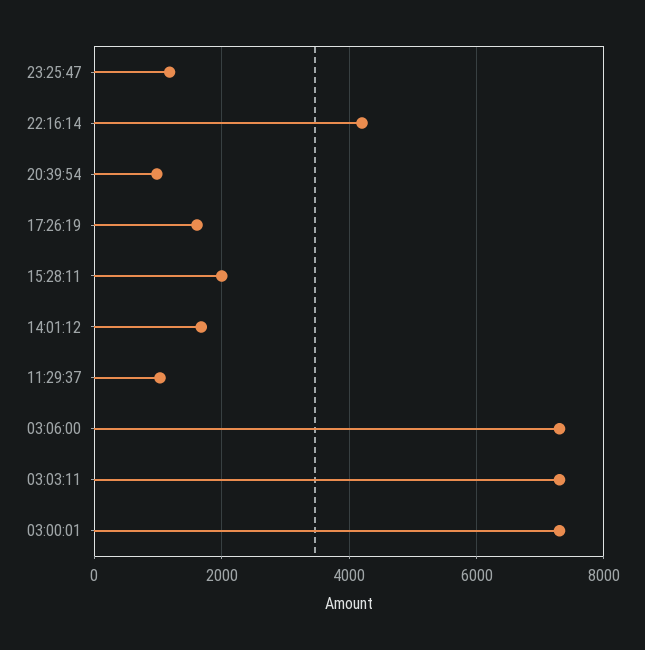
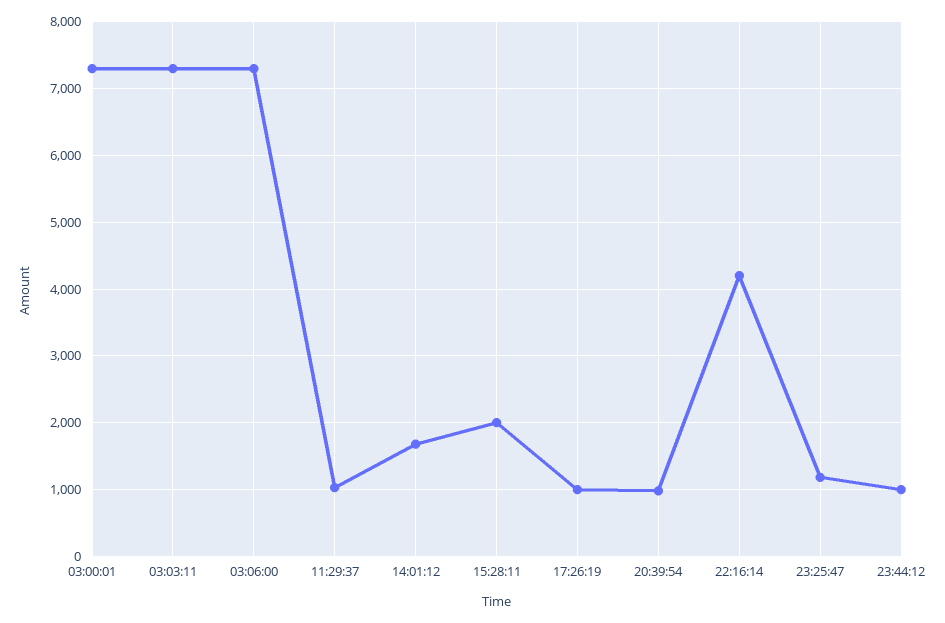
17:26:19: 1600 -> 1000
23:44:12: none -> 1000

